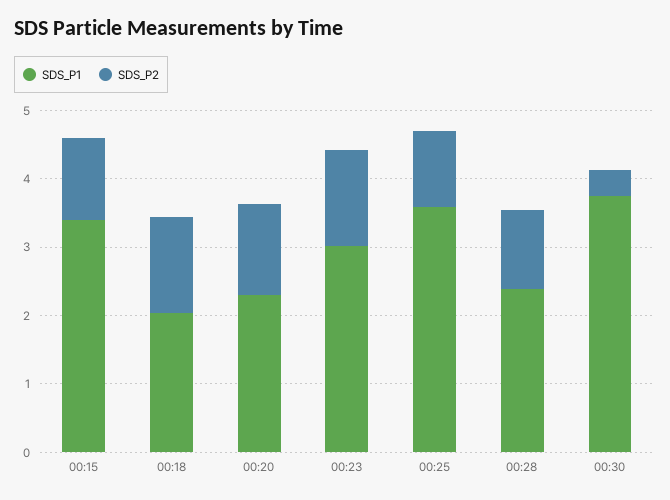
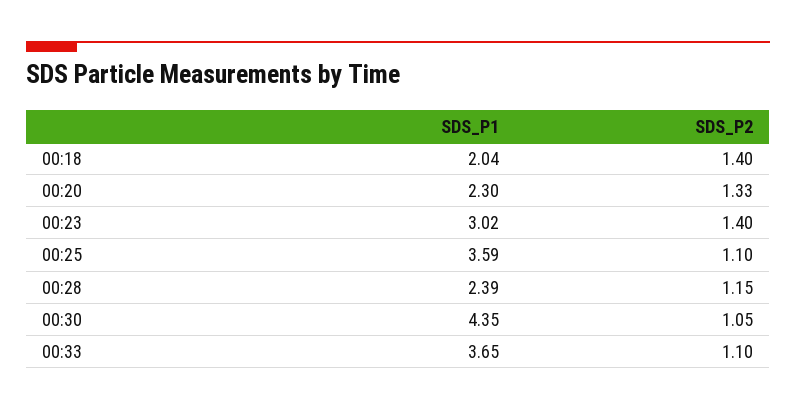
SDS_P1, 00:15: 3.4 -> none
SDS_P2, 00:15: 1.2 -> none
SDS_P1, 00:30: 3.8 -> 4.35
SDS_P2, 00:30: 0.4 -> 1.05
SDS_P1, 00:33: none -> 3.65
SDS_P2, 00:33: none -> 1.1

